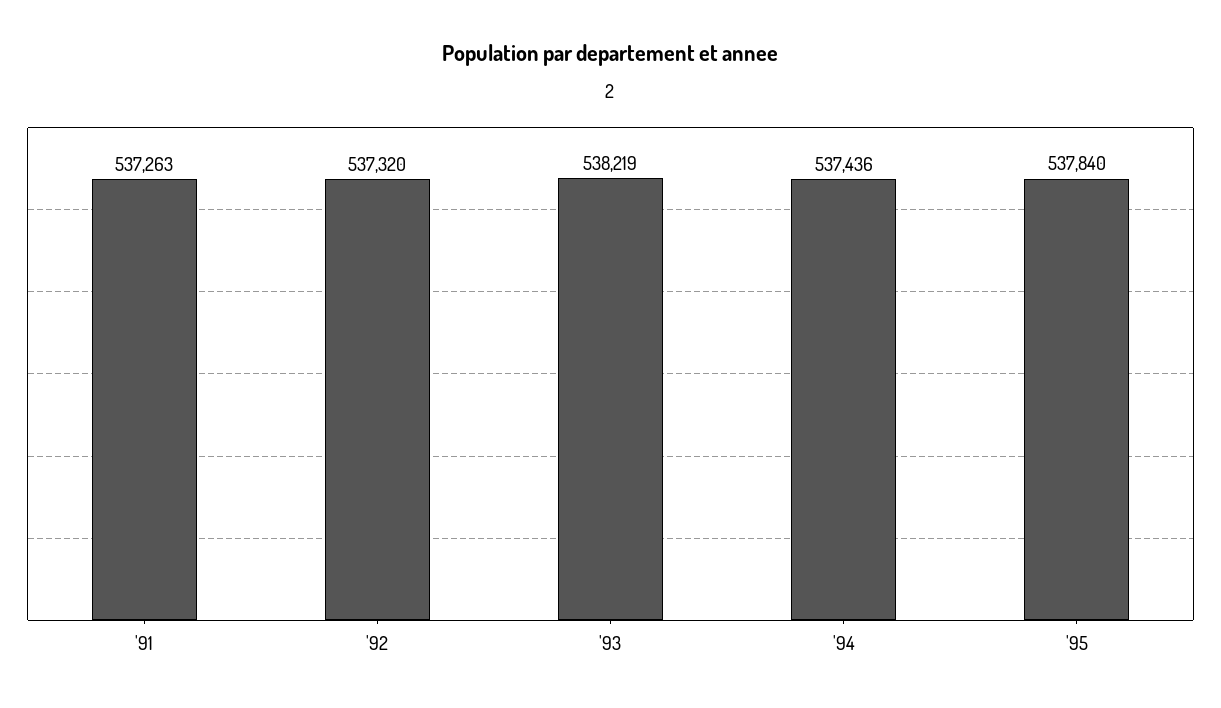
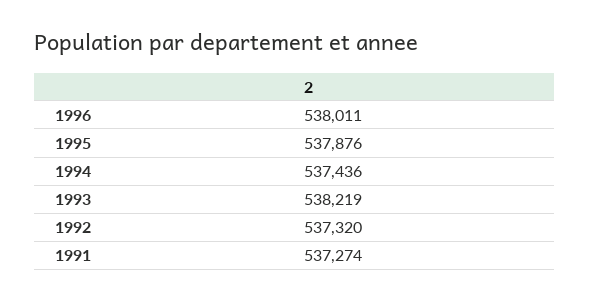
'91: 537263 -> 537274
'95: 537840 -> 537876
1996: none -> 538011

